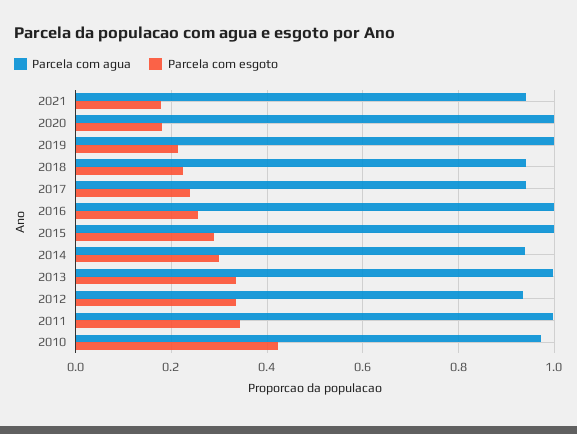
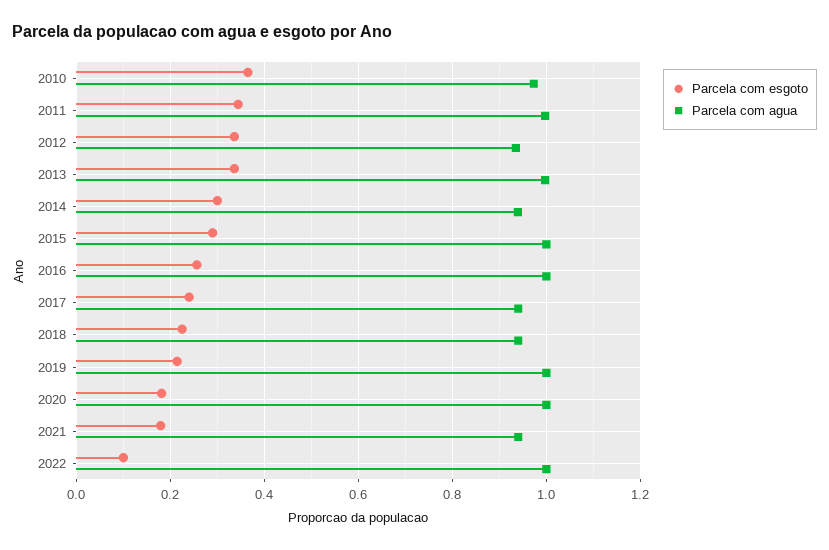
Parcela com esgoto, 2010: 0.42 -> 0.36
Parcela com esgoto, 2022: none -> 0.1
Parcela com agua, 2022: none -> 1

